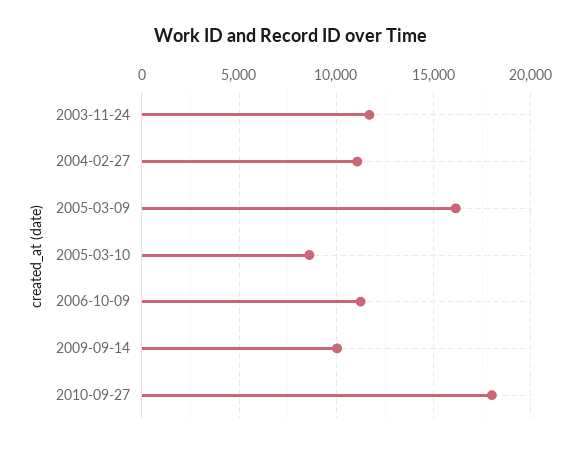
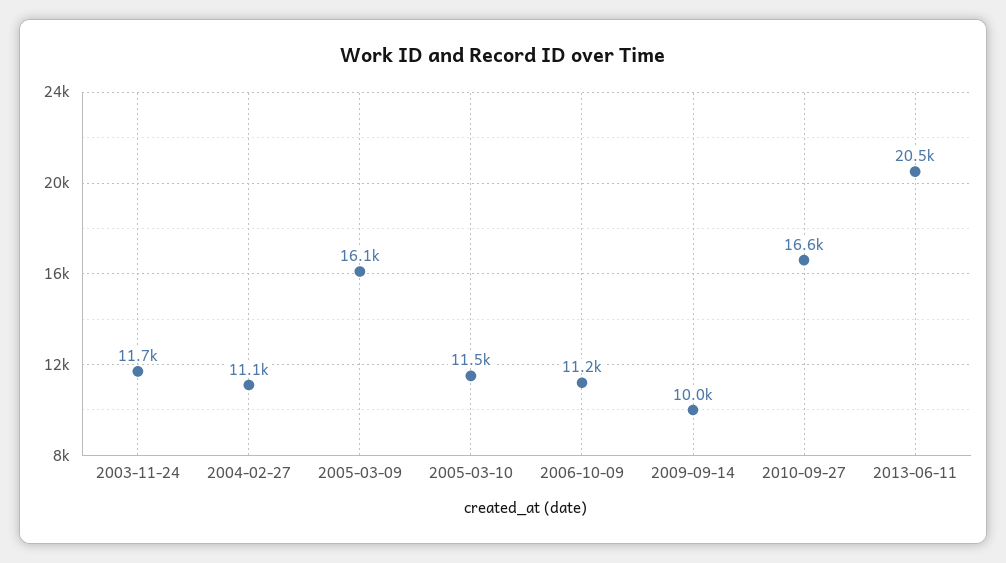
2005-03-10: 8500 -> 11500
2010-09-27: 18000 -> 16600
2013-06-11: none -> 20500

